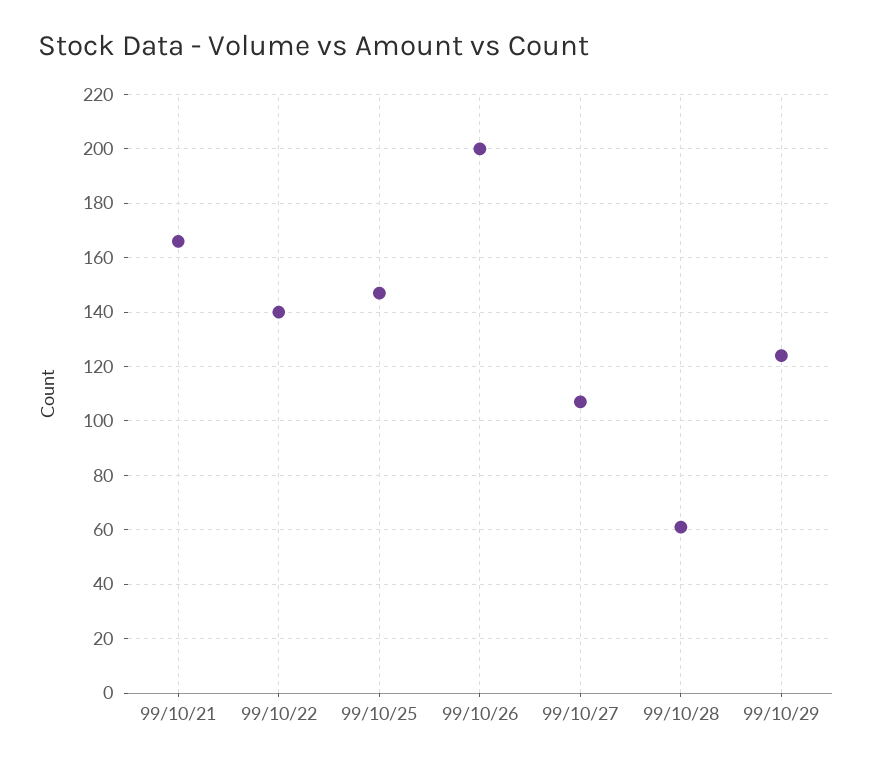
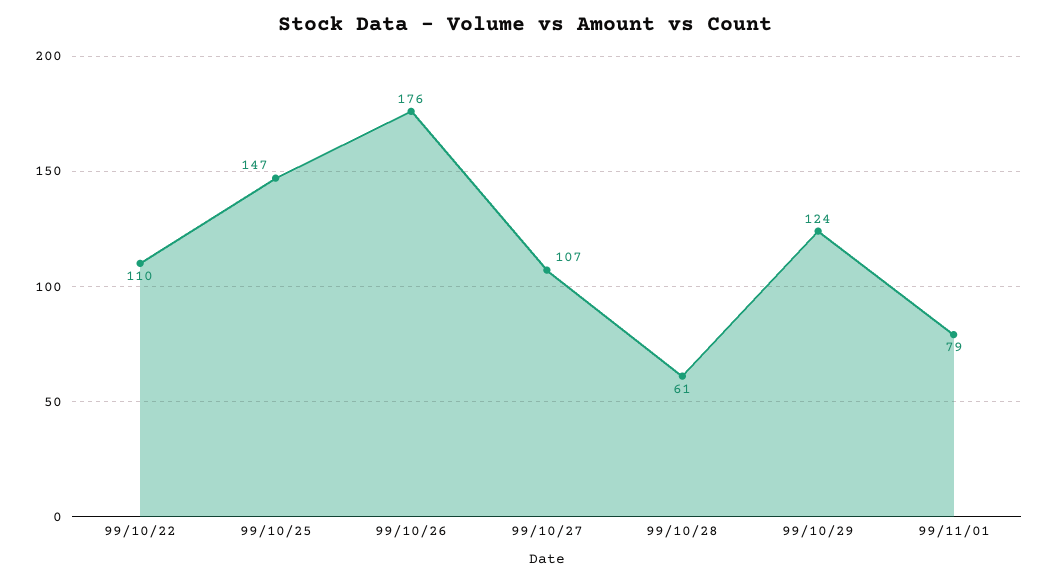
99/10/21: 165 -> none
99/10/22: 140 -> 110
99/10/26: 200 -> 176
99/11/01: none -> 79

